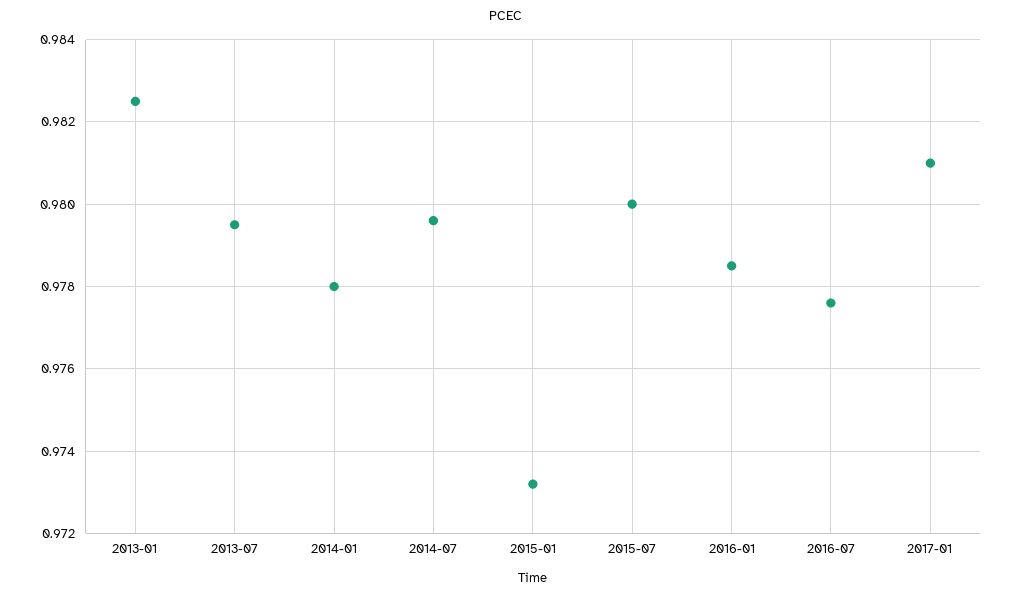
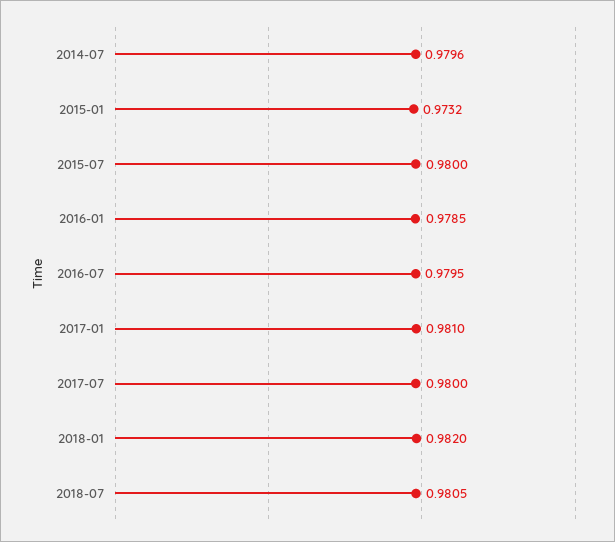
2013-01: 0.9825 -> none
2013-07: 0.9795 -> none
2014-01: 0.978 -> none
2016-07: 0.9775 -> 0.9795
2017-07: none -> 0.98
2018-01: none -> 0.982
2018-07: none -> 0.9805

